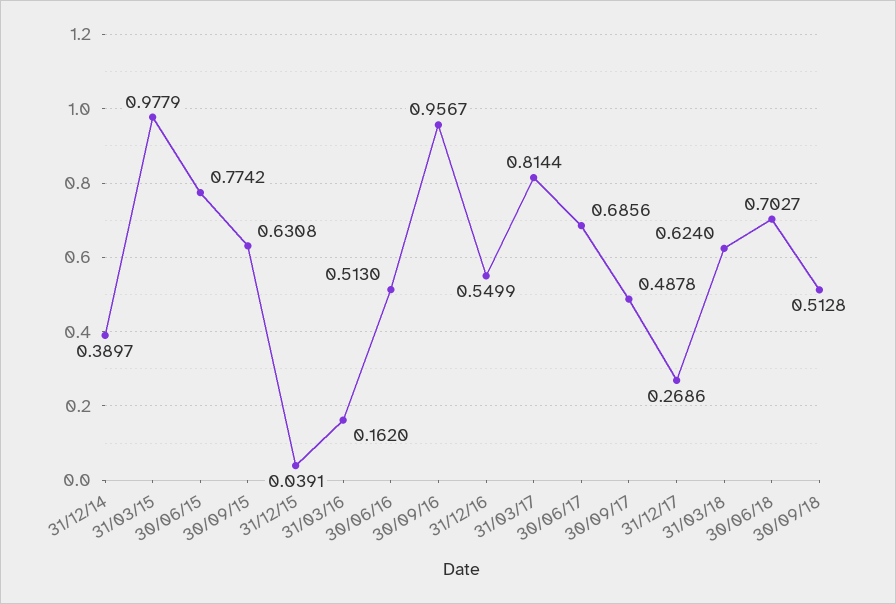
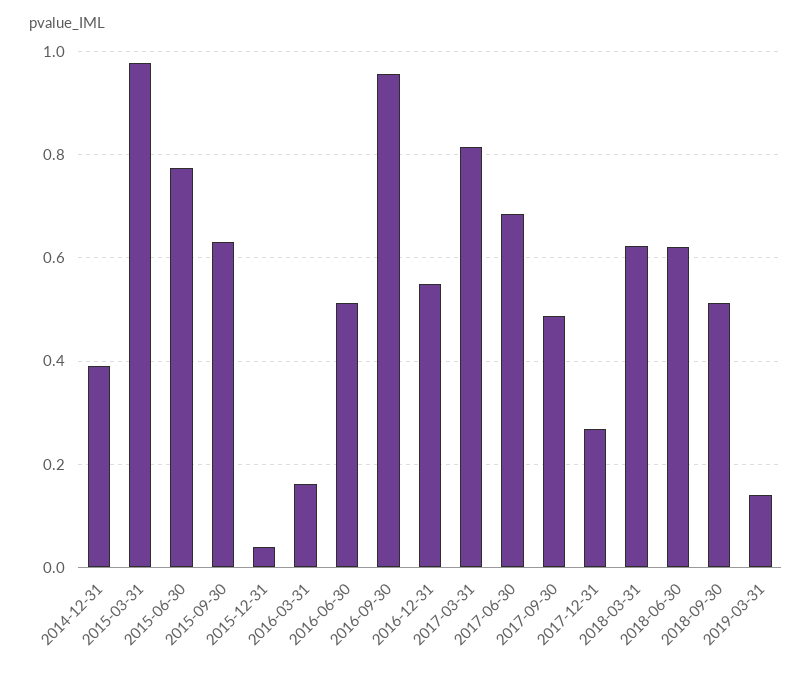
30/06/18: 0.7027 -> 0.62
2019-03-31: none -> 0.14

